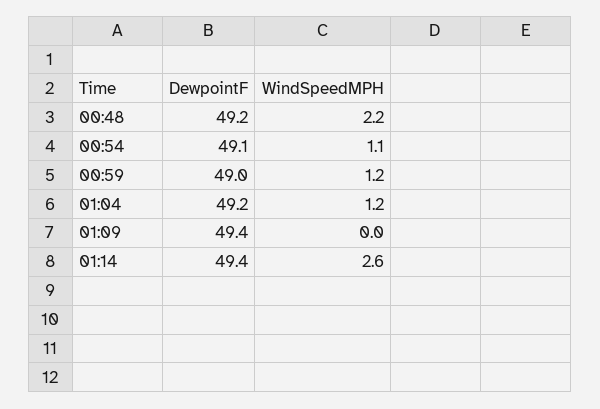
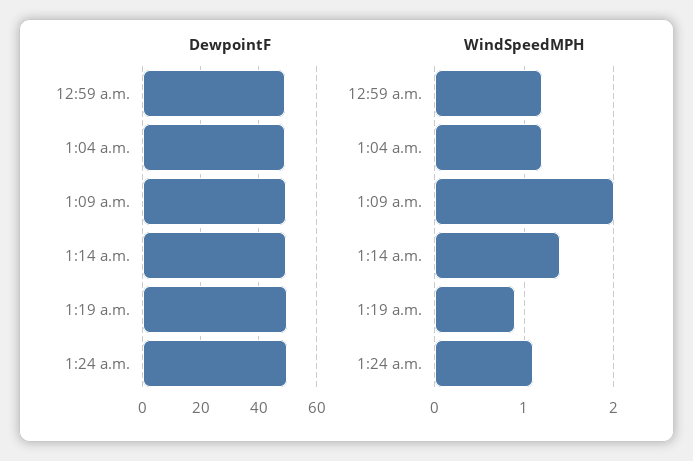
DewpointF, 00:48: 49.2 -> none
WindSpeedMPH, 00:48: 2.2 -> none
DewpointF, 00:54: 49.1 -> none
WindSpeedMPH, 00:54: 1.1 -> none
WindSpeedMPH, 01:09: 0 -> 2
WindSpeedMPH, 01:14: 2.6 -> 1.4
DewpointF, 1:19 a.m.: none -> 50
DewpointF, 1:24 a.m.: none -> 50
WindSpeedMPH, 1:19 a.m.: none -> 0.9
WindSpeedMPH, 1:24 a.m.: none -> 1.1

